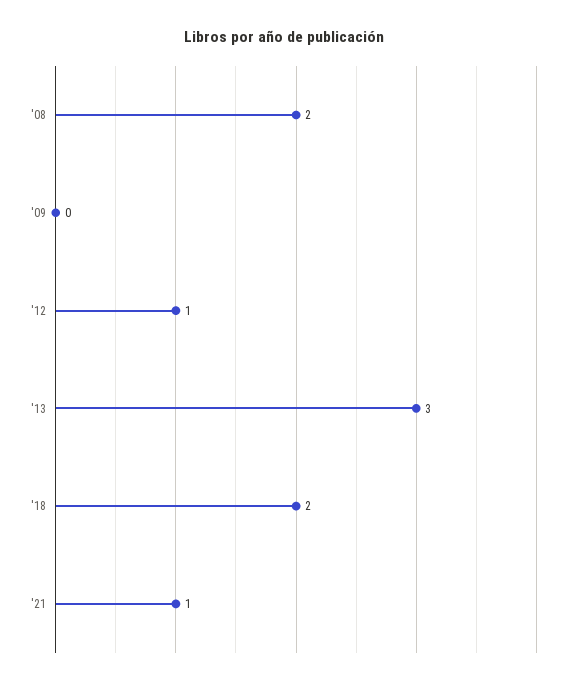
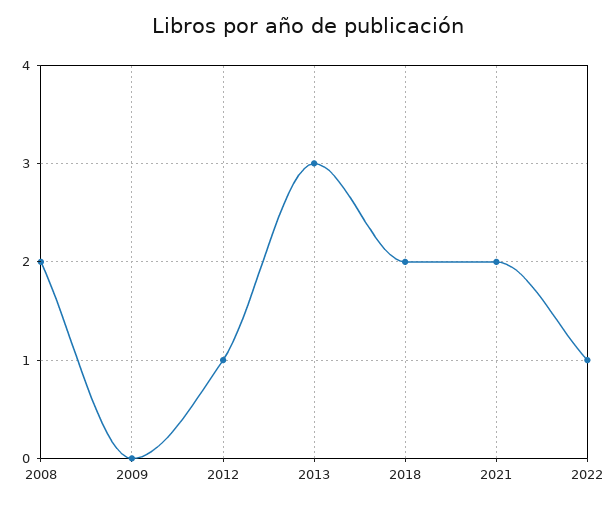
'21: 1 -> 2
2022: none -> 1

